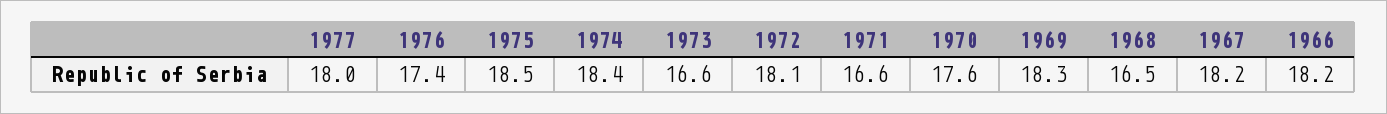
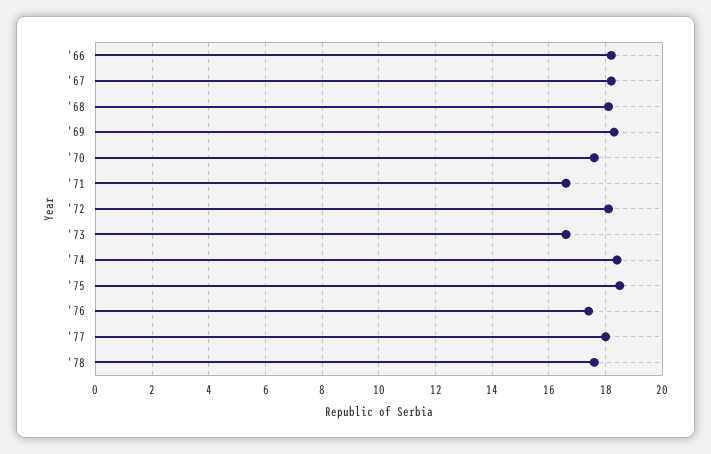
1968: 16.5 -> 18
'78: none -> 17.5

